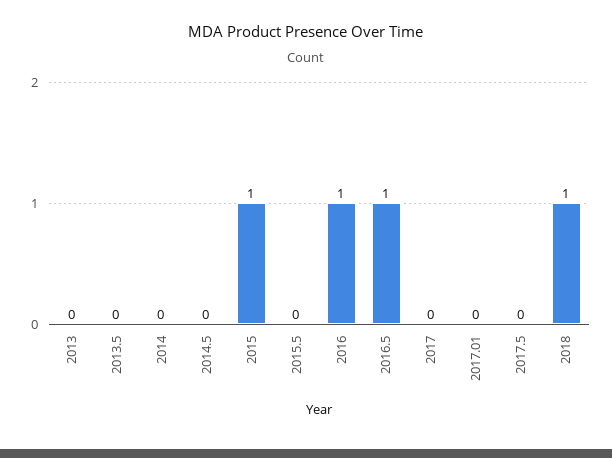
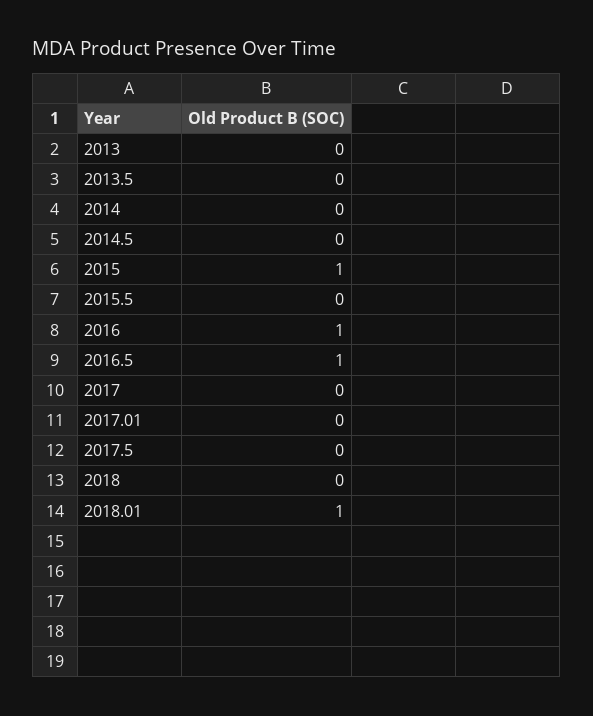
2018: 1 -> 0
2018.01: none -> 1

